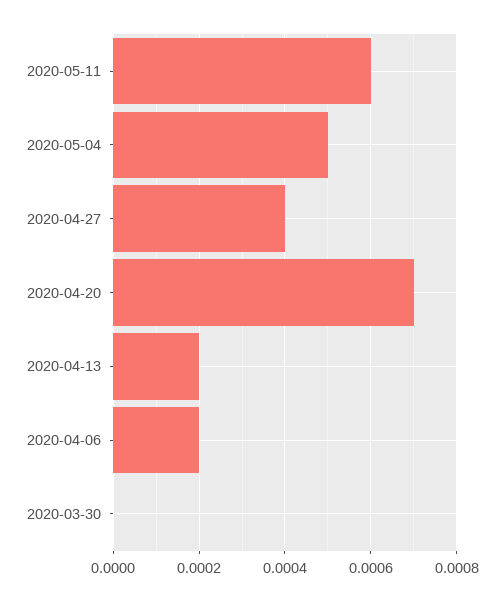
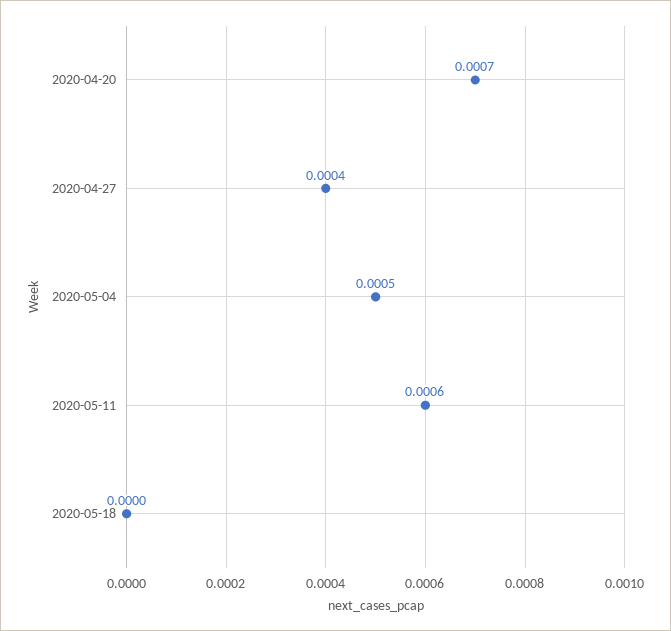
2020-04-13: 0.0002 -> none
2020-04-06: 0.0002 -> none
2020-03-30: 0 -> none
2020-05-18: none -> 0

